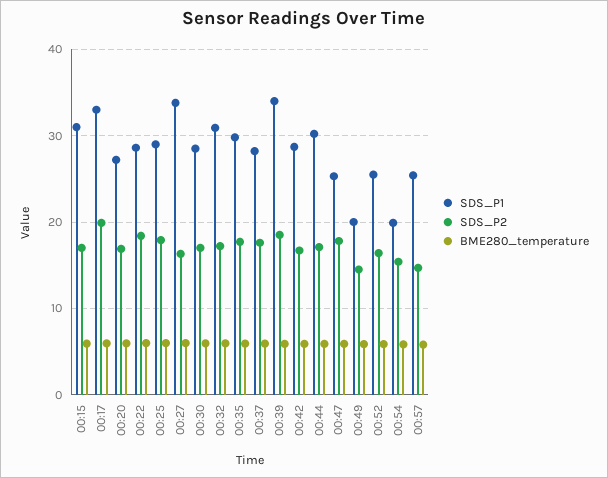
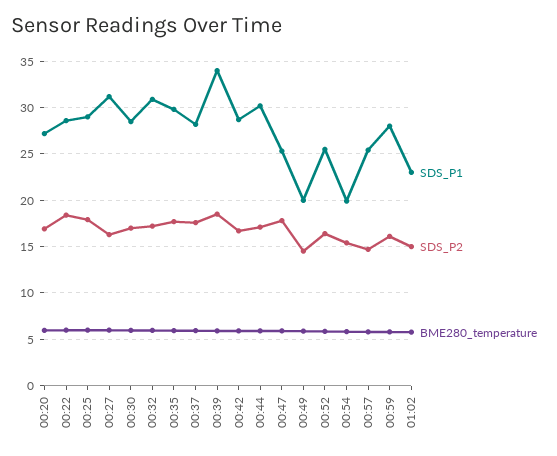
SDS_P1, 00:15: 31 -> none
SDS_P2, 00:15: 17 -> none
BME280_temperature, 00:15: 6 -> none
SDS_P1, 00:17: 33 -> none
SDS_P2, 00:17: 20 -> none
BME280_temperature, 00:17: 6 -> none
SDS_P1, 00:27: 34 -> 31
SDS_P1, 00:59: none -> 28
SDS_P2, 00:59: none -> 16
BME280_temperature, 00:59: none -> 6
SDS_P1, 01:02: none -> 23
SDS_P2, 01:02: none -> 15
BME280_temperature, 01:02: none -> 6

